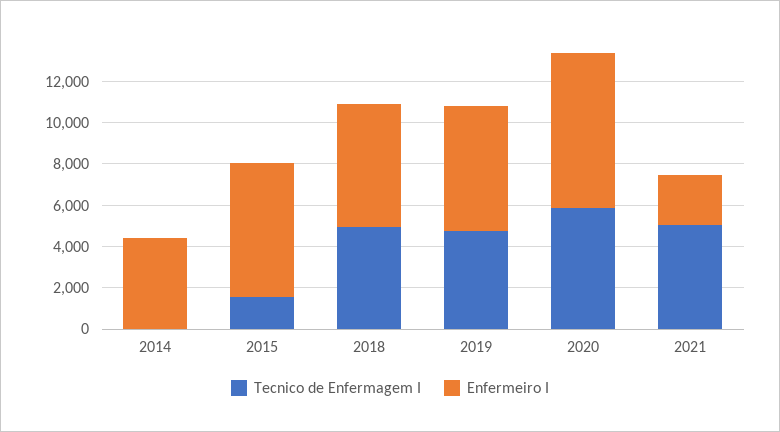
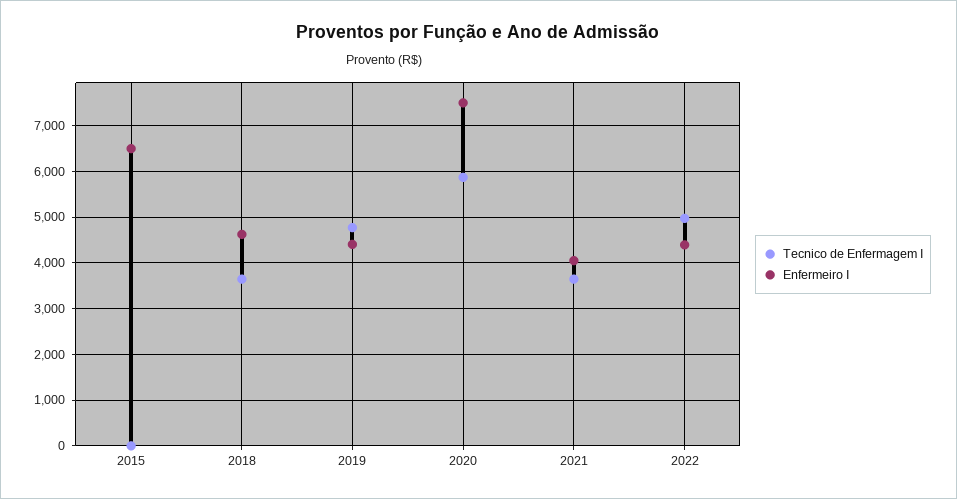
Tecnico de Enfermagem I, 2014: 0 -> none
Enfermeiro I, 2014: 4500 -> none
Tecnico de Enfermagem I, 2015: 1500 -> 0
Tecnico de Enfermagem I, 2018: 5000 -> 3600
Enfermeiro I, 2018: 6000 -> 4600
Enfermeiro I, 2019: 6000 -> 4400
Tecnico de Enfermagem I, 2021: 5000 -> 3600
Enfermeiro I, 2021: 2500 -> 4000
Tecnico de Enfermagem I, 2022: none -> 5000
Enfermeiro I, 2022: none -> 4400

